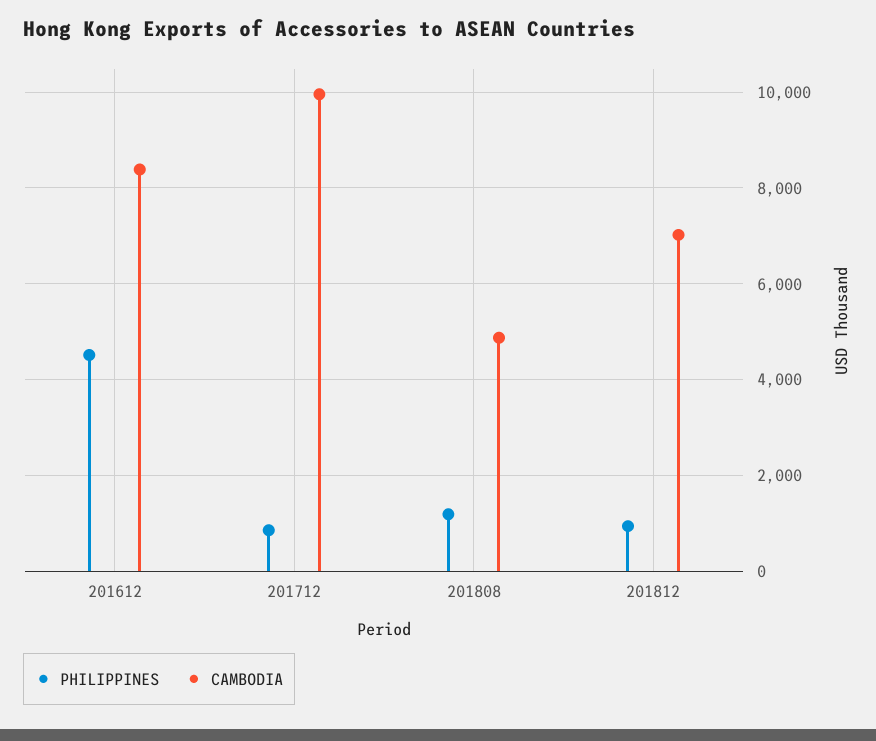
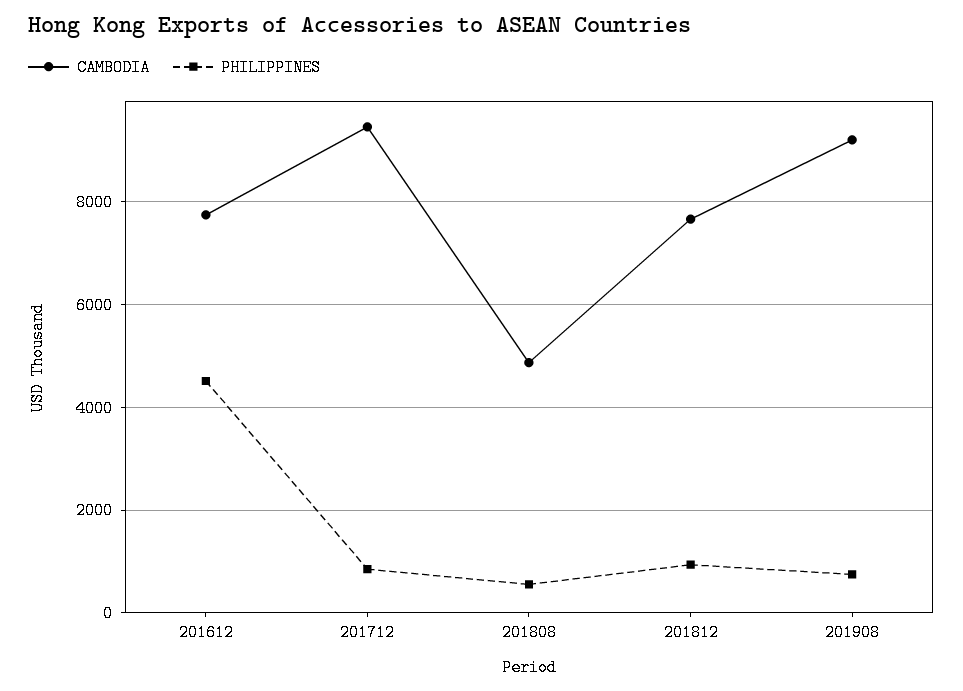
CAMBODIA, 201612: 8400 -> 7800
CAMBODIA, 201712: 10000 -> 9400
PHILIPPINES, 201808: 1200 -> 600
CAMBODIA, 201812: 7000 -> 7600
CAMBODIA, 201908: none -> 9200
PHILIPPINES, 201908: none -> 800

